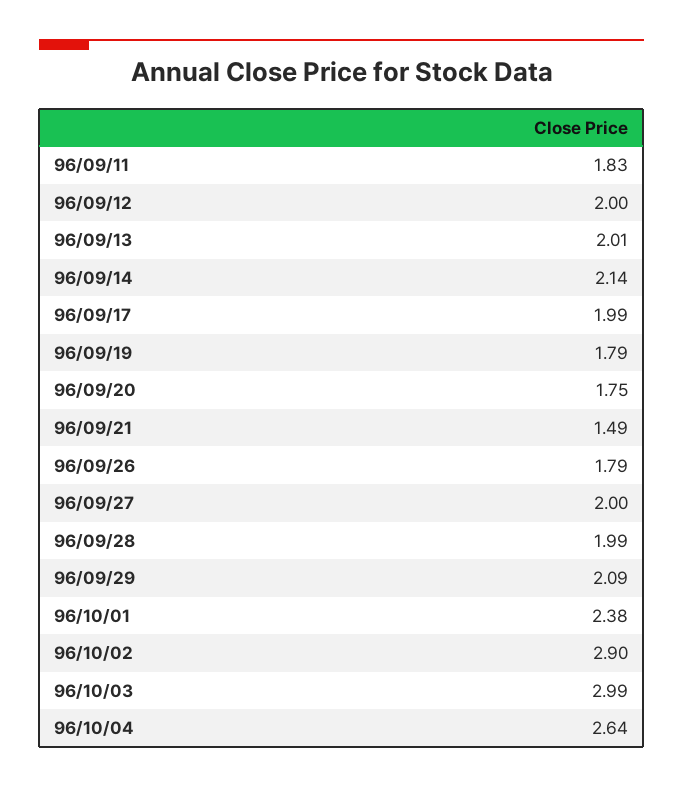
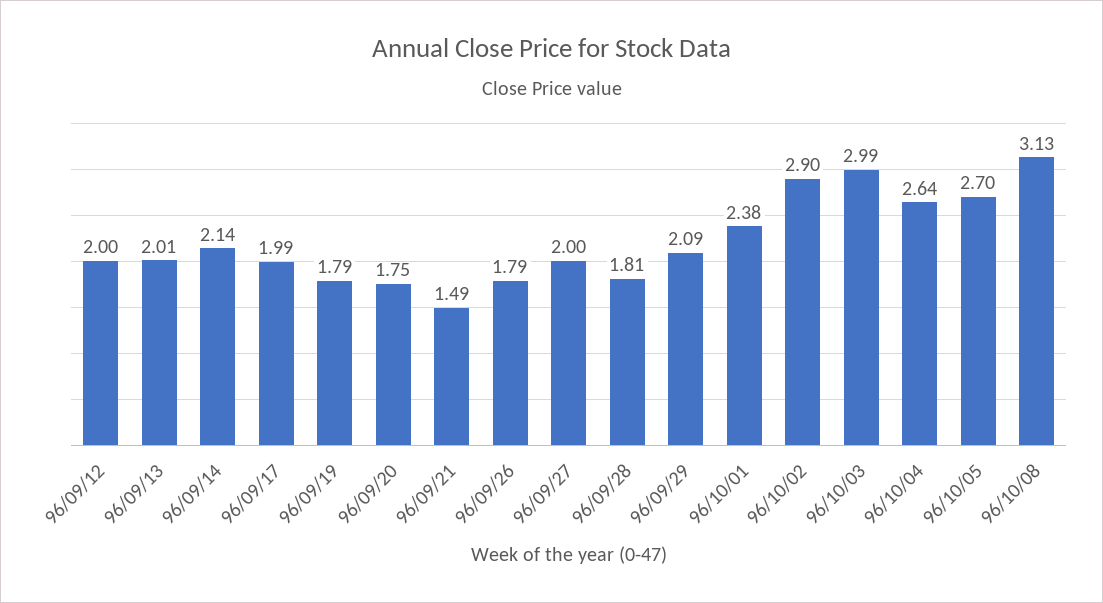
96/09/11: 1.83 -> none
96/09/28: 1.99 -> 1.81
96/10/05: none -> 2.7
96/10/08: none -> 3.13

